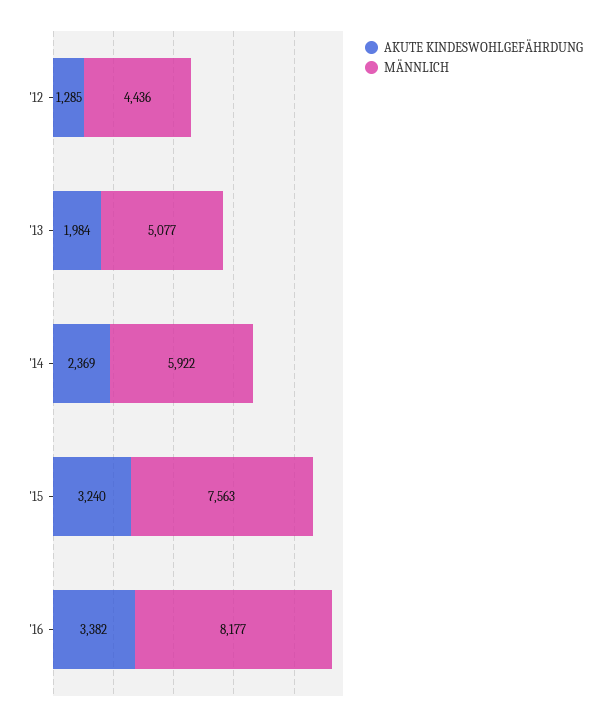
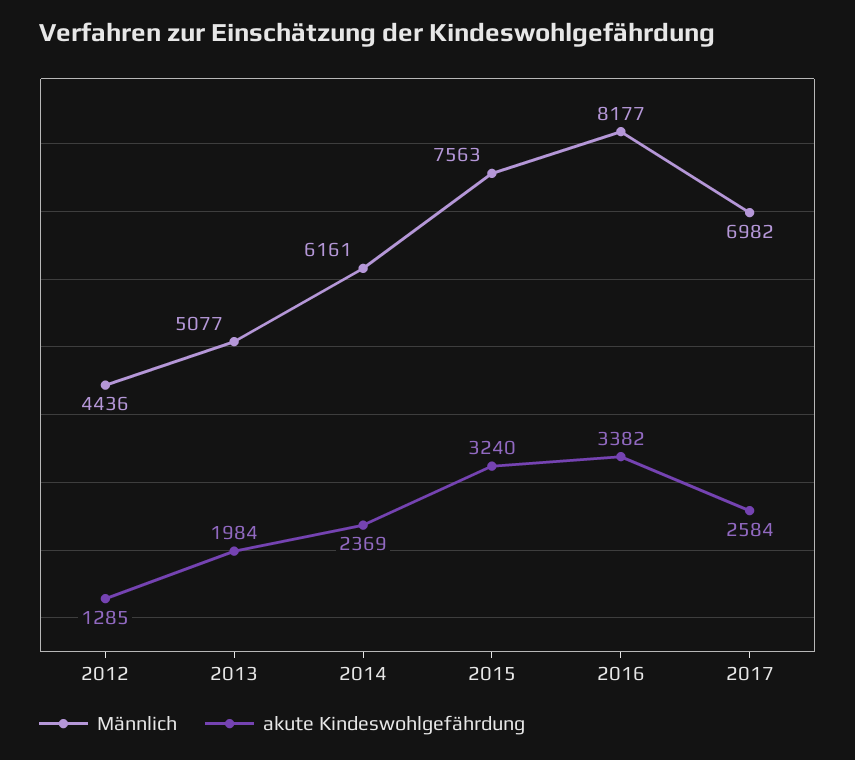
MÄNNLICH, '14: 5922 -> 6161
MÄNNLICH, 2017: none -> 6982
AKUTE KINDESWOHLGEFÄHRDUNG, 2017: none -> 2584

